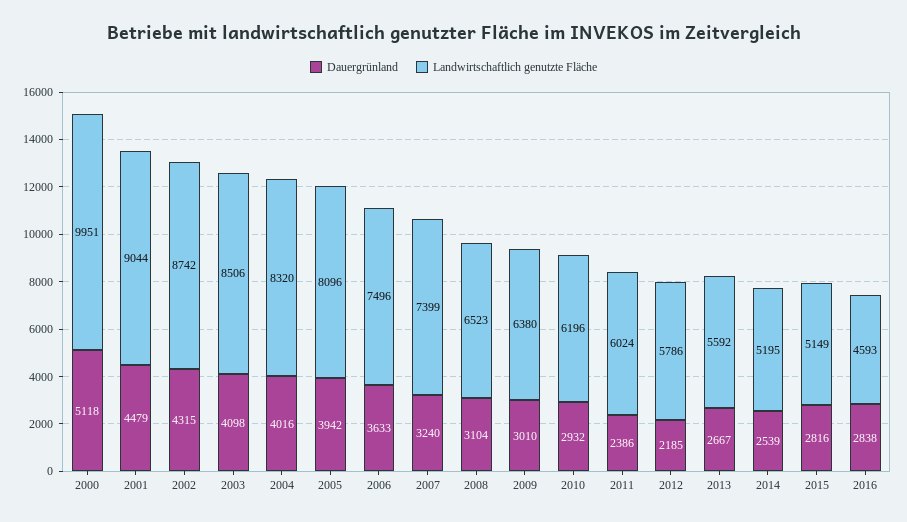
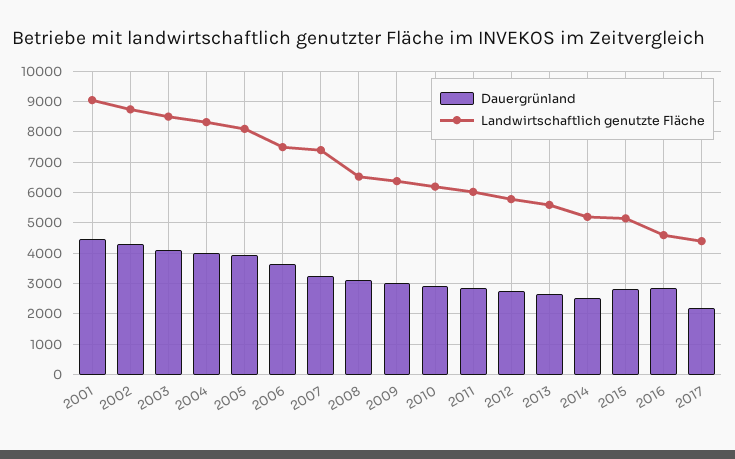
Dauergrünland, 2000: 5118 -> none
Landwirtschaftlich genutzte Fläche, 2000: 9951 -> none
Dauergrünland, 2011: 2386 -> 2800
Dauergrünland, 2012: 2185 -> 2800
Dauergrünland, 2017: none -> 2200
Landwirtschaftlich genutzte Fläche, 2017: none -> 4400

